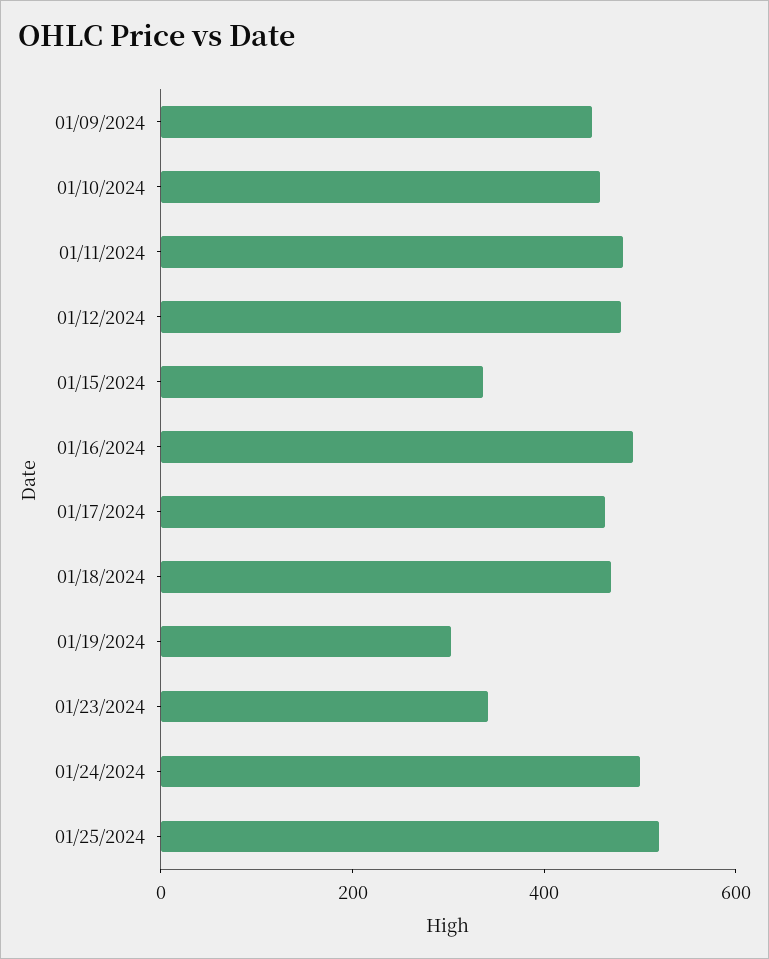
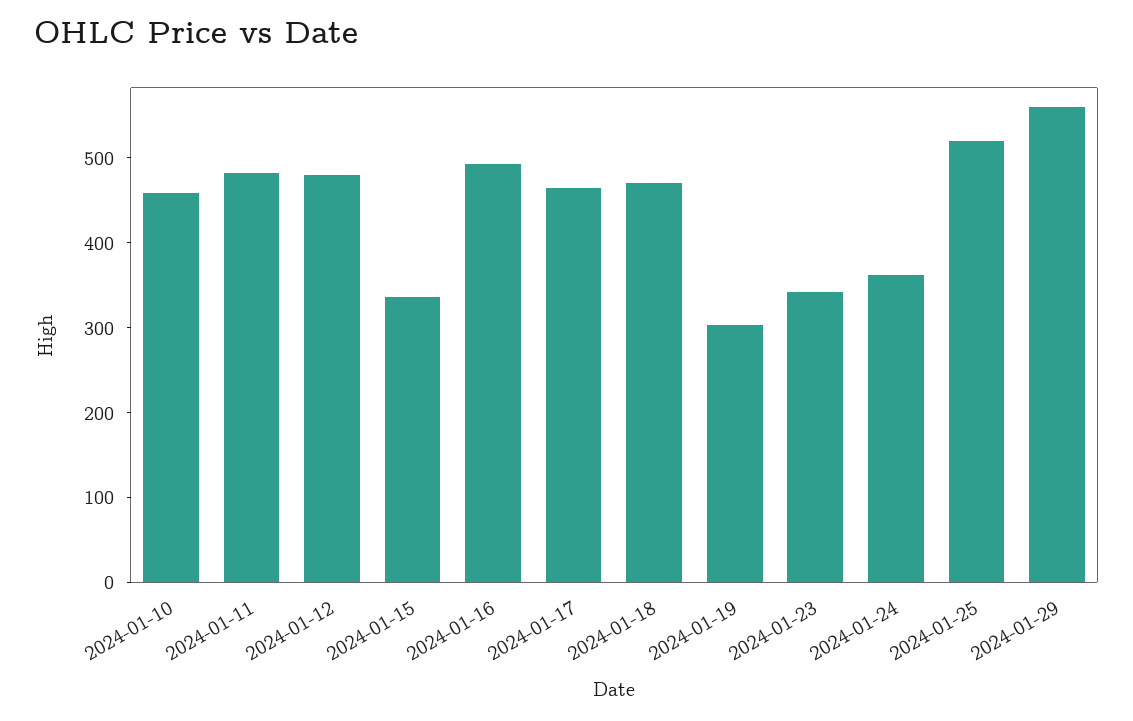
01/09/2024: 450 -> none
01/24/2024: 500 -> 360
2024-01-29: none -> 560

